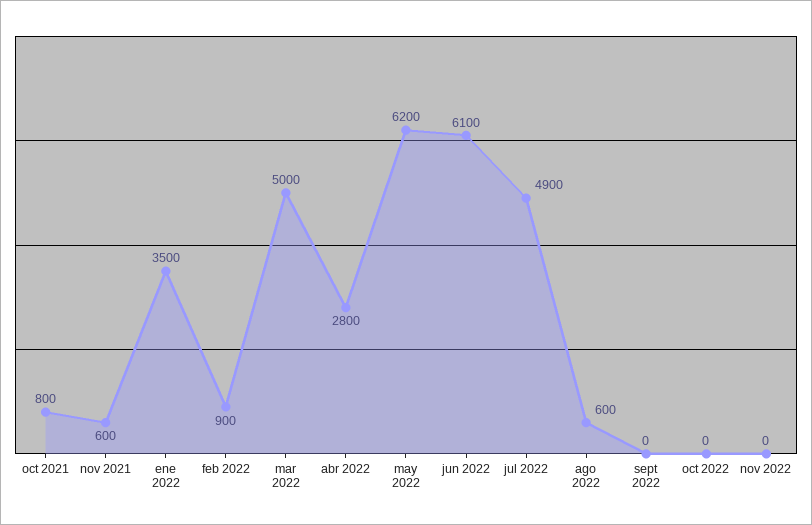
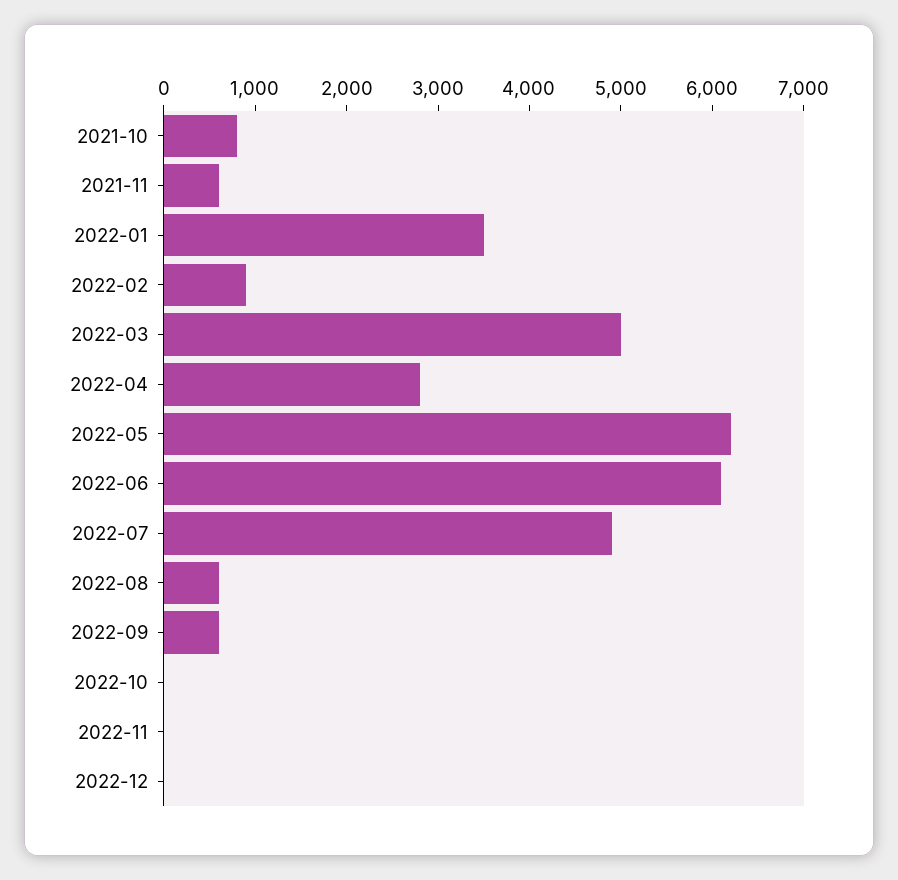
sept 2022: 0 -> 600
2022-12: none -> 0

